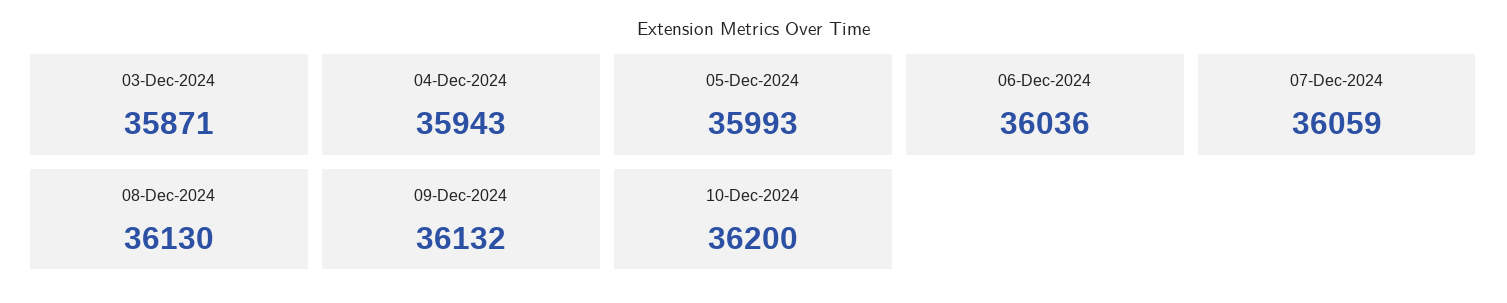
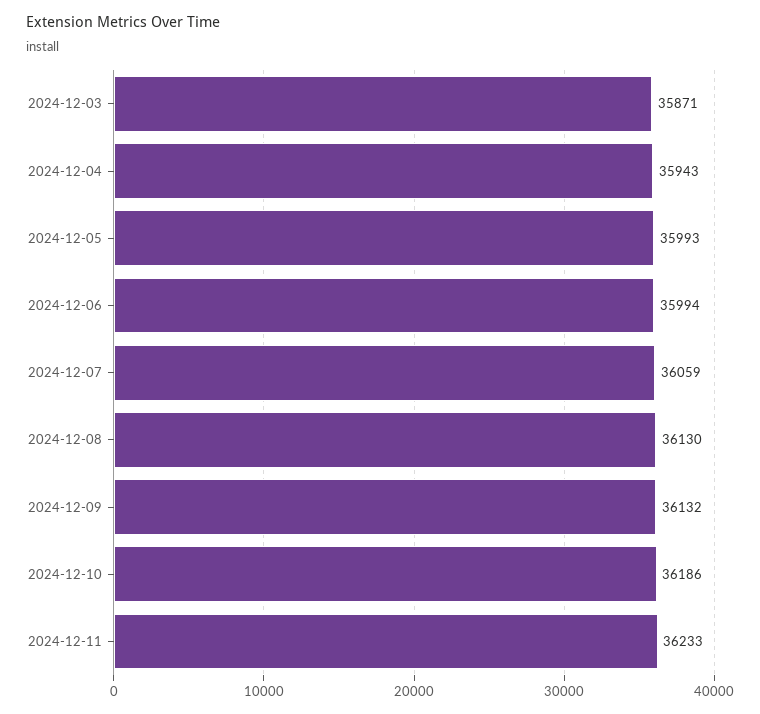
06-Dec-2024: 36036 -> 35994
10-Dec-2024: 36200 -> 36186
2024-12-11: none -> 36233

